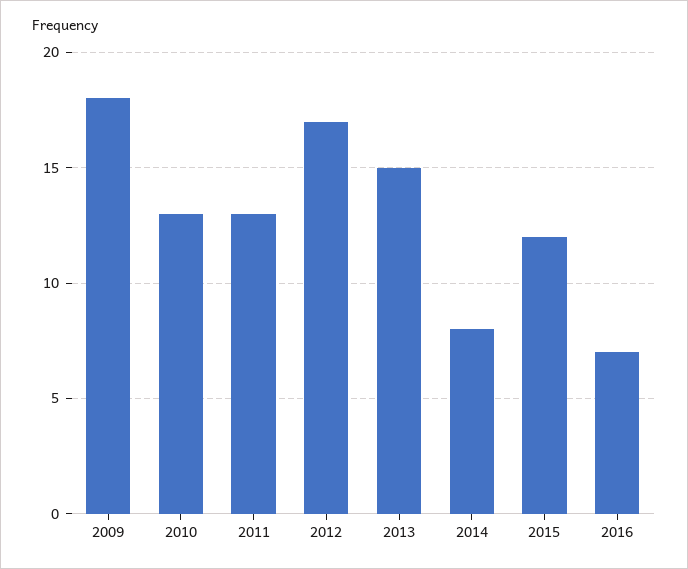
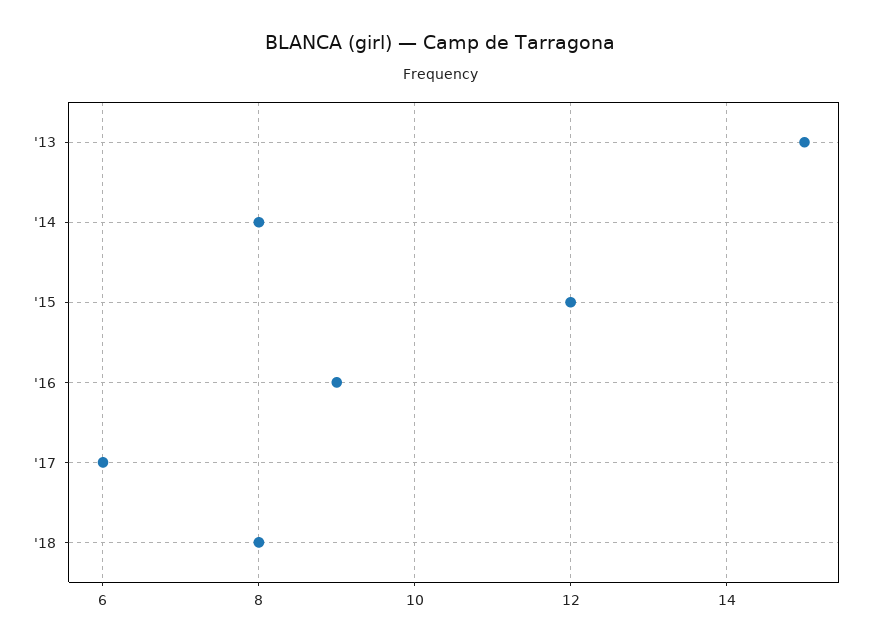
2009: 18 -> none
2010: 13 -> none
2011: 13 -> none
2012: 17 -> none
2016: 7 -> 9
'17: none -> 6
'18: none -> 8

